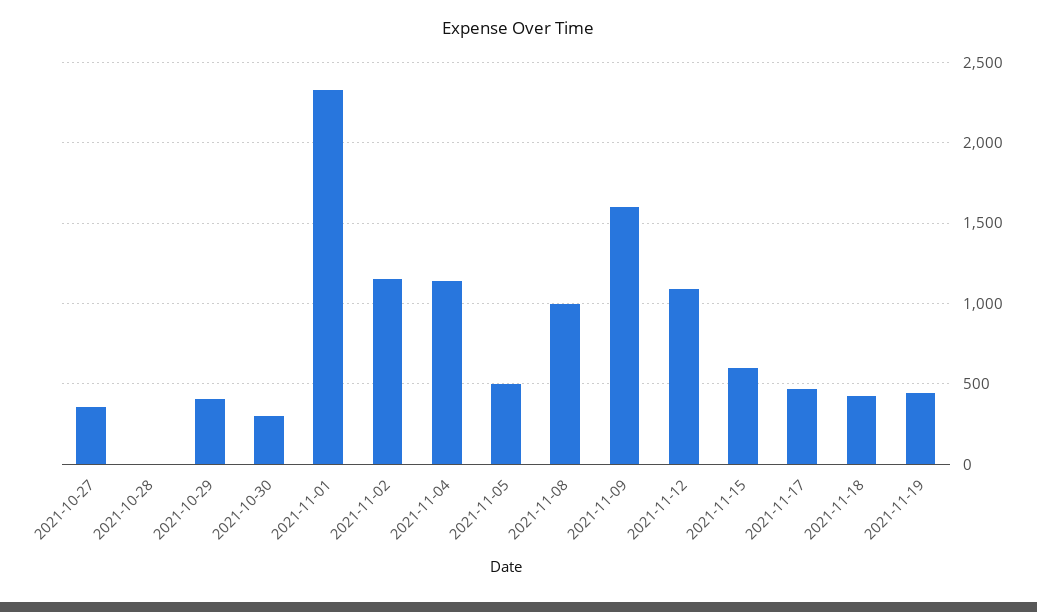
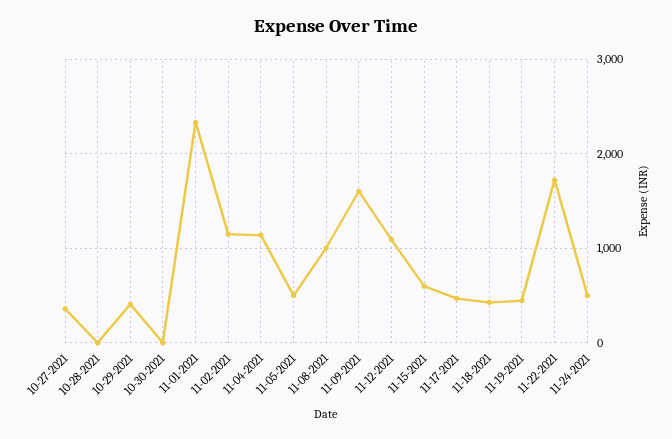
2021-10-30: 300 -> 0
11-22-2021: none -> 1700
11-24-2021: none -> 500

